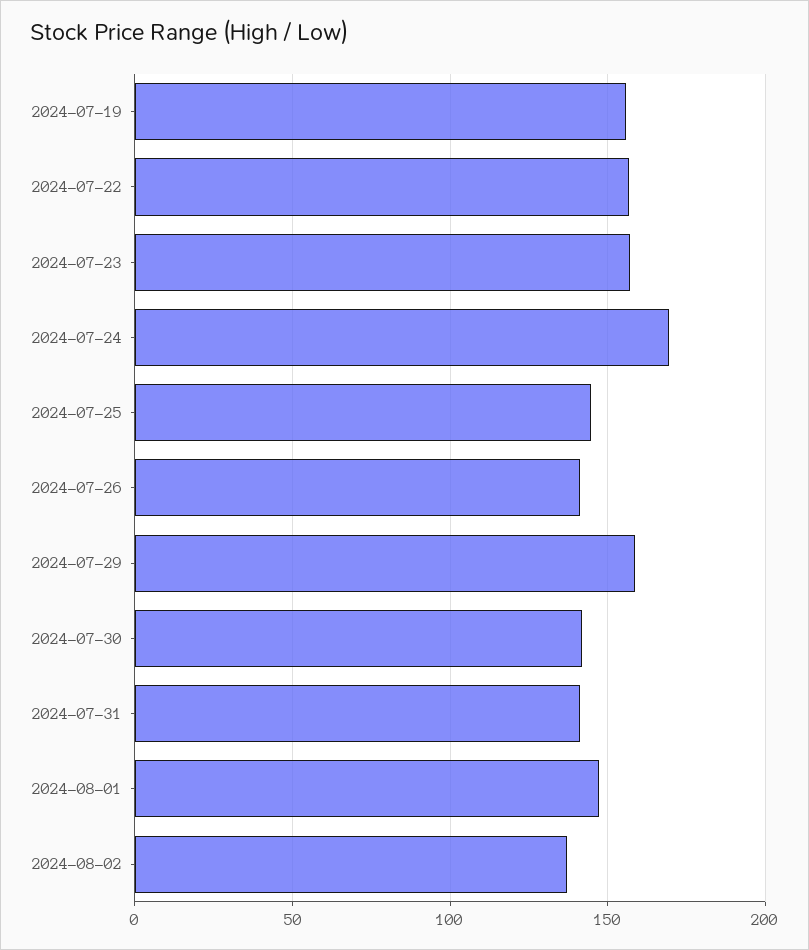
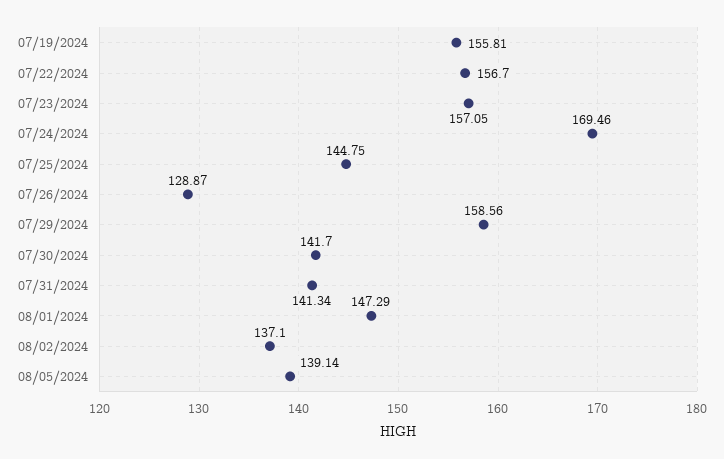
2024-07-26: 140 -> 128.87
08/05/2024: none -> 139.14

